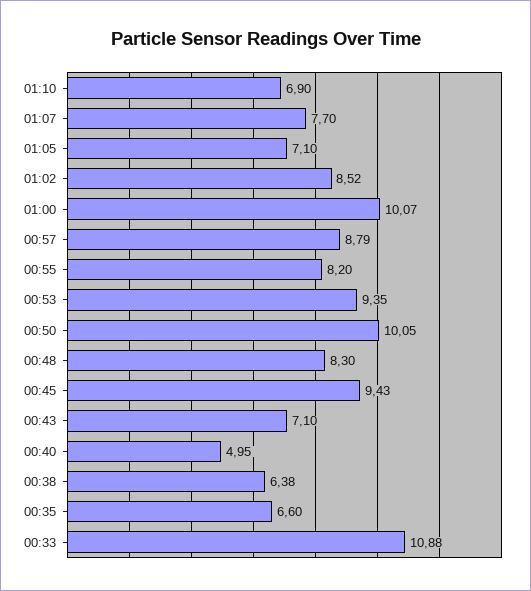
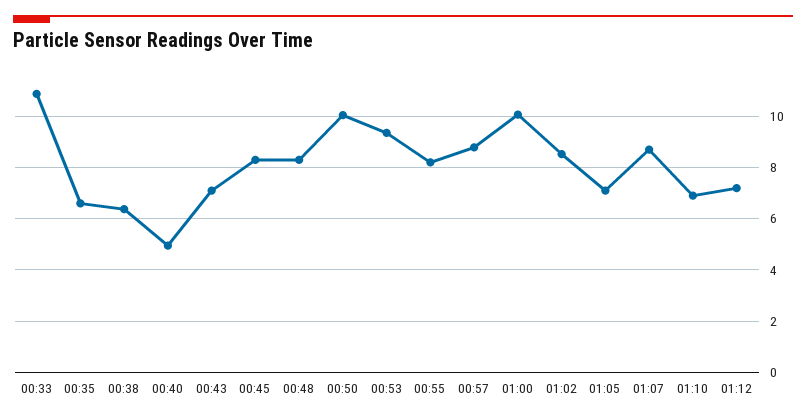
01:07: 7.7 -> 8.75
00:45: 9.43 -> 8.25
01:12: none -> 7.25

